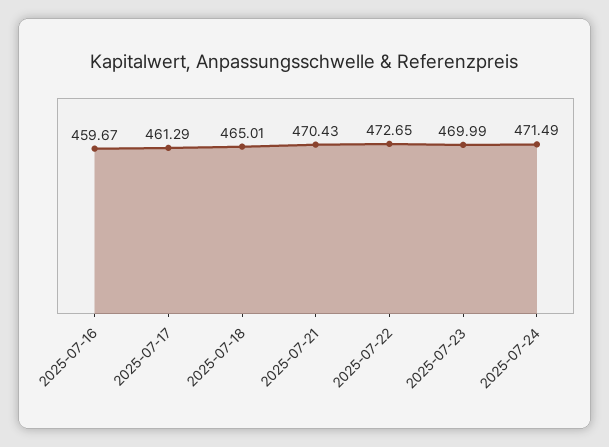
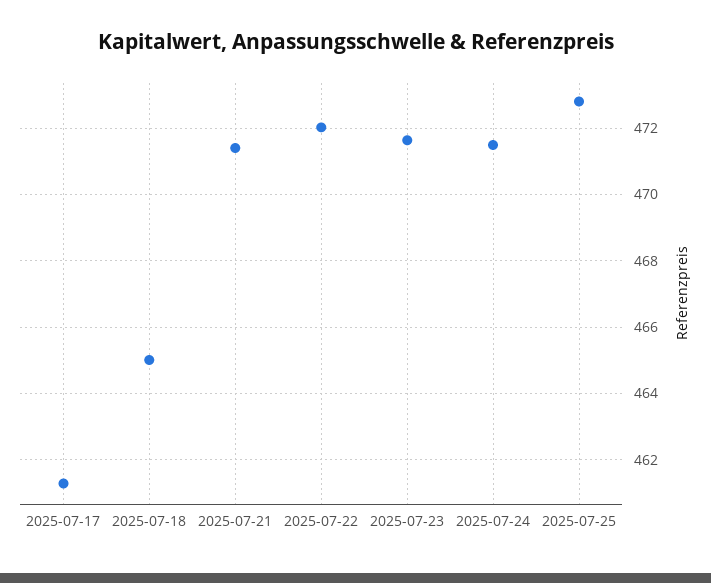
2025-07-16: 459.67 -> none
2025-07-21: 470.43 -> 471.4
2025-07-22: 472.65 -> 472
2025-07-23: 469.99 -> 471.6
2025-07-25: none -> 472.8

